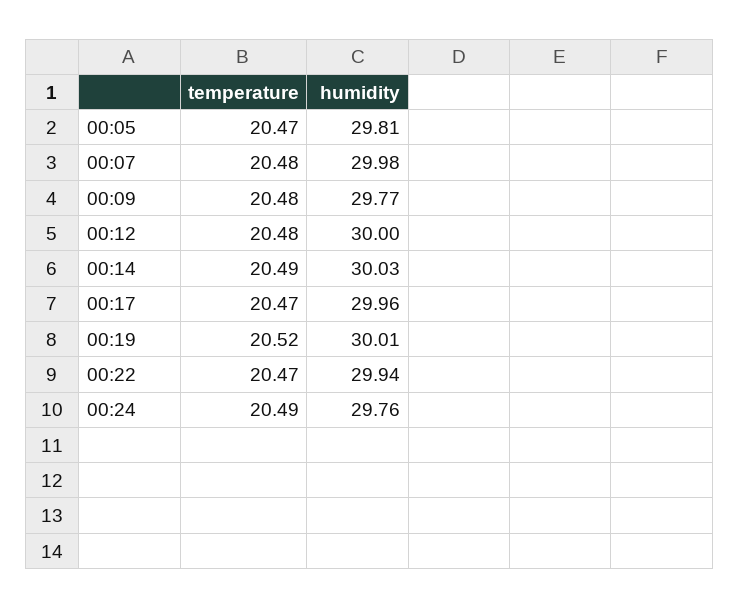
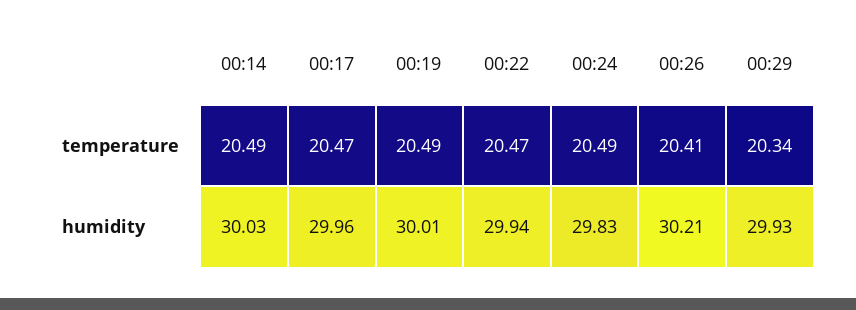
temperature, 00:05: 20.47 -> none
humidity, 00:05: 29.81 -> none
temperature, 00:07: 20.48 -> none
humidity, 00:07: 29.98 -> none
temperature, 00:09: 20.48 -> none
humidity, 00:09: 29.77 -> none
temperature, 00:12: 20.48 -> none
humidity, 00:12: 30 -> none
temperature, 00:19: 20.52 -> 20.49
humidity, 00:24: 29.76 -> 29.83
temperature, 00:26: none -> 20.41
temperature, 00:29: none -> 20.34
humidity, 00:26: none -> 30.21
humidity, 00:29: none -> 29.93

